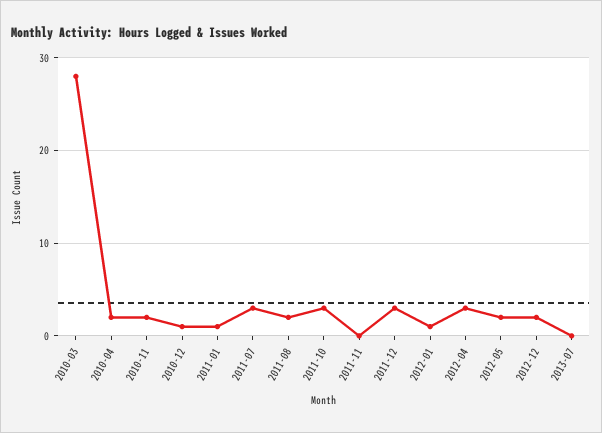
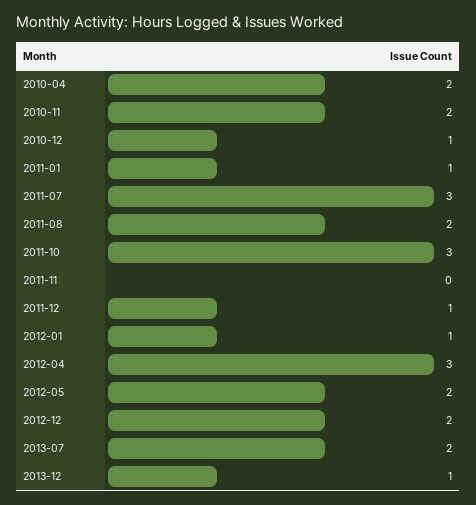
2010-03: 28 -> none
2011-12: 3 -> 1
2013-07: 0 -> 2
2013-12: none -> 1

